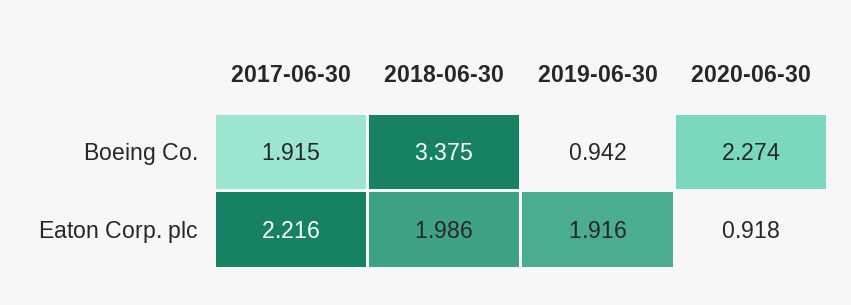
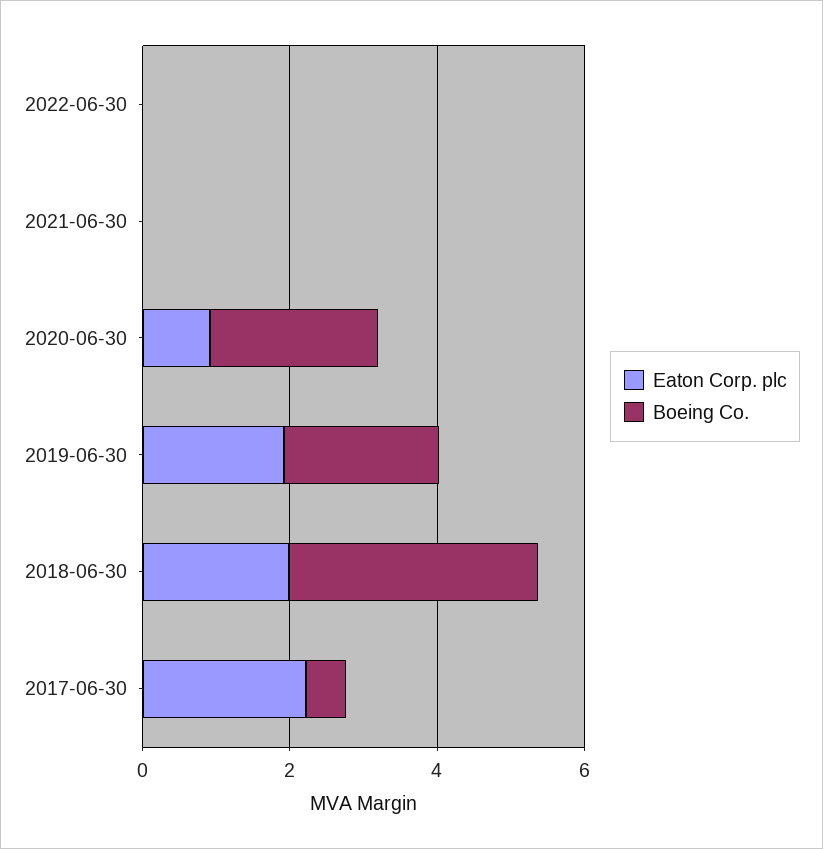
Boeing Co., 2017-06-30: 1.915 -> 0.5
Boeing Co., 2019-06-30: 0.942 -> 2
Eaton Corp. plc, 2022-06-30: none -> 0
Boeing Co., 2022-06-30: none -> 0
Eaton Corp. plc, 2021-06-30: none -> 0
Boeing Co., 2021-06-30: none -> 0

